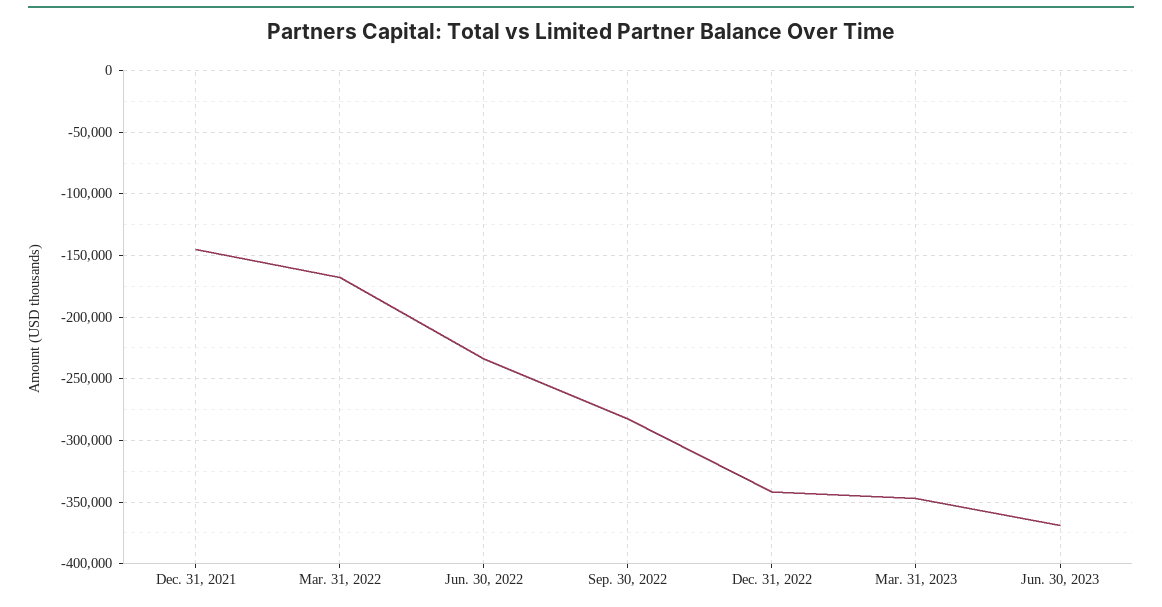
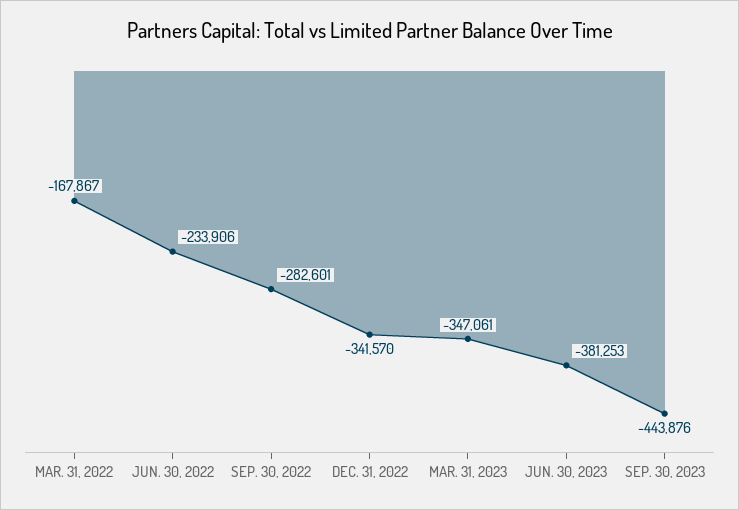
Dec. 31, 2021: -145000 -> none
Jun. 30, 2023: -370000 -> -381253
SEP. 30, 2023: none -> -443876

